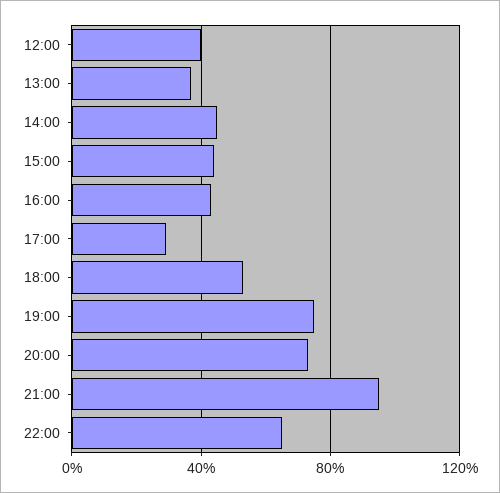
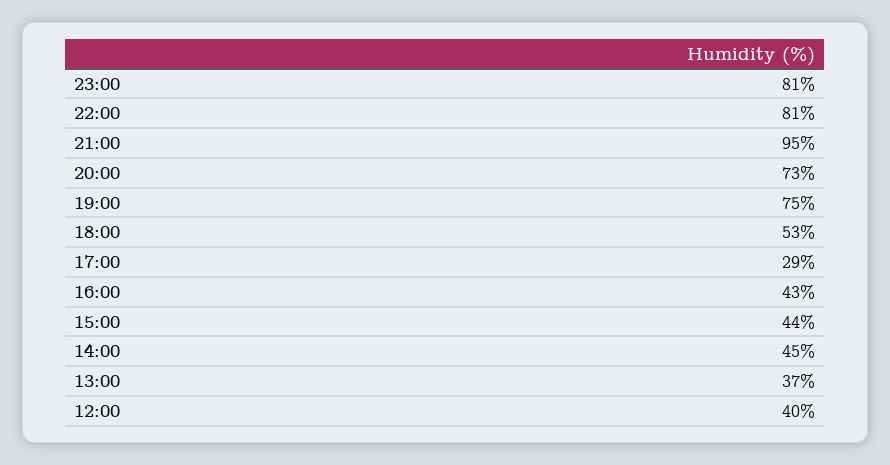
22:00: 65 -> 81
23:00: none -> 81

